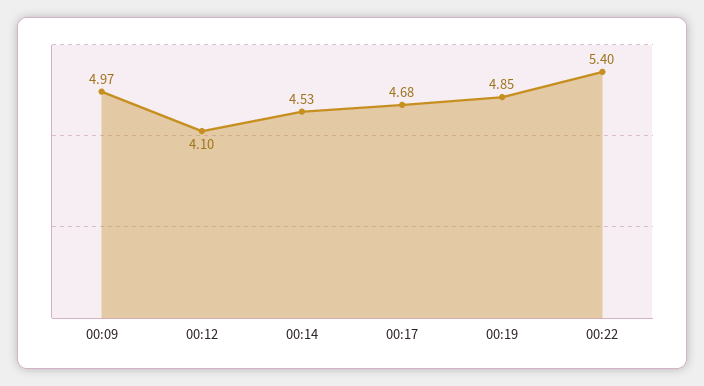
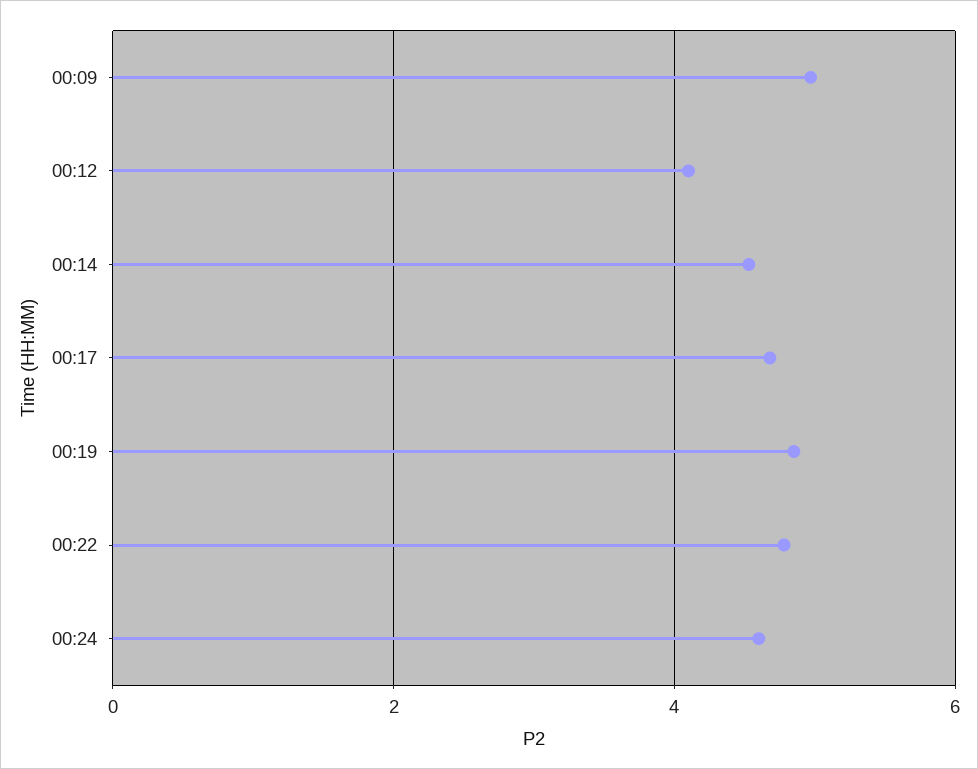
00:22: 5.4 -> 4.8
00:24: none -> 4.6

